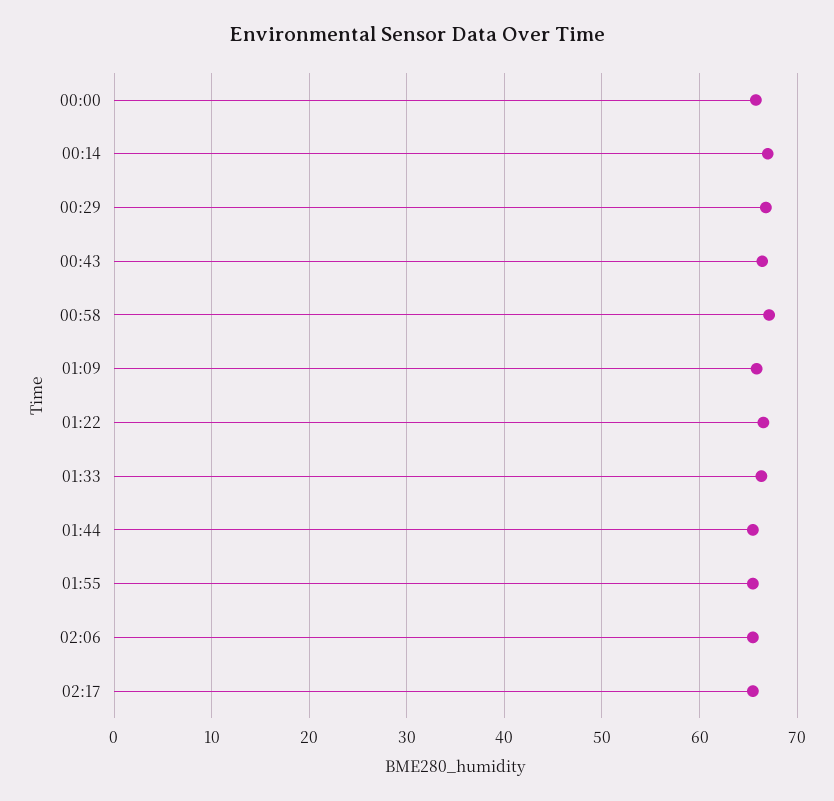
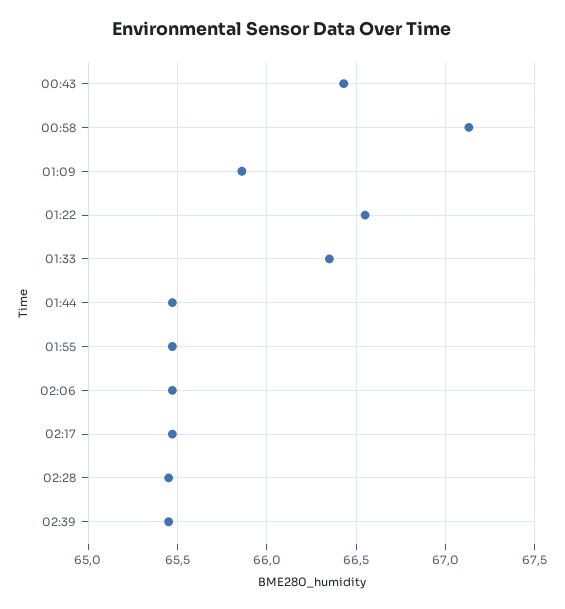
00:00: 66 -> none
00:14: 67 -> none
00:29: 67 -> none
02:28: none -> 65.45
02:39: none -> 65.45

